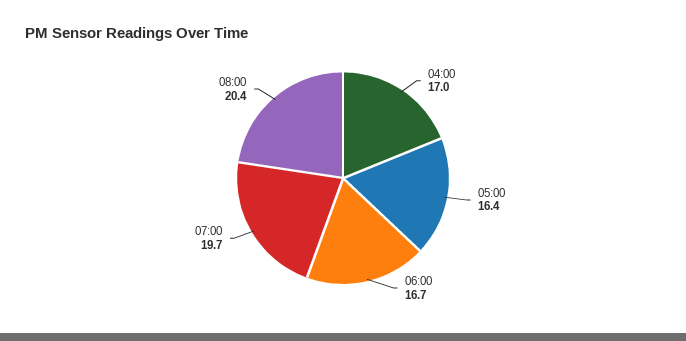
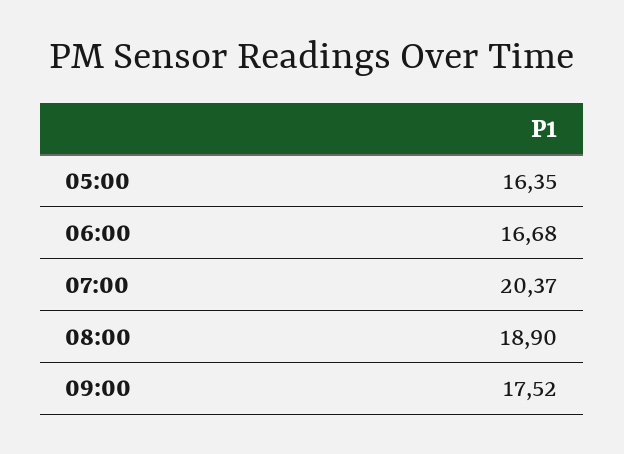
04:00: 17 -> none
07:00: 19.7 -> 20.37
08:00: 20.4 -> 18.9
09:00: none -> 17.52

